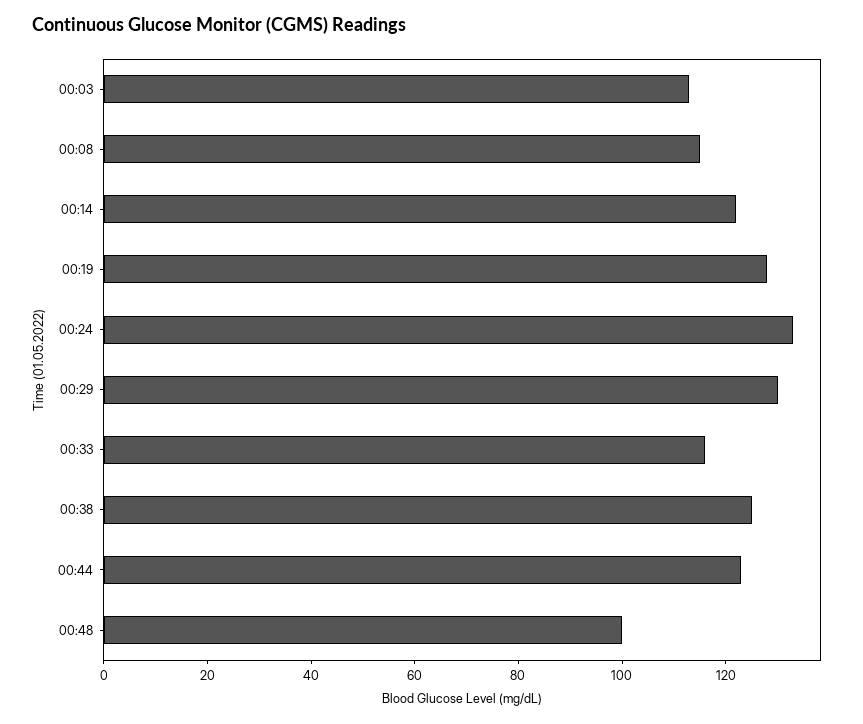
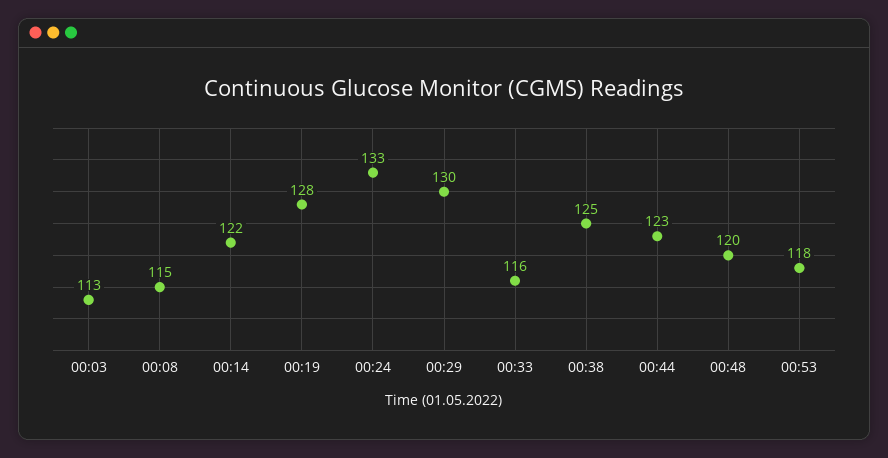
00:48: 100 -> 120
00:53: none -> 118

